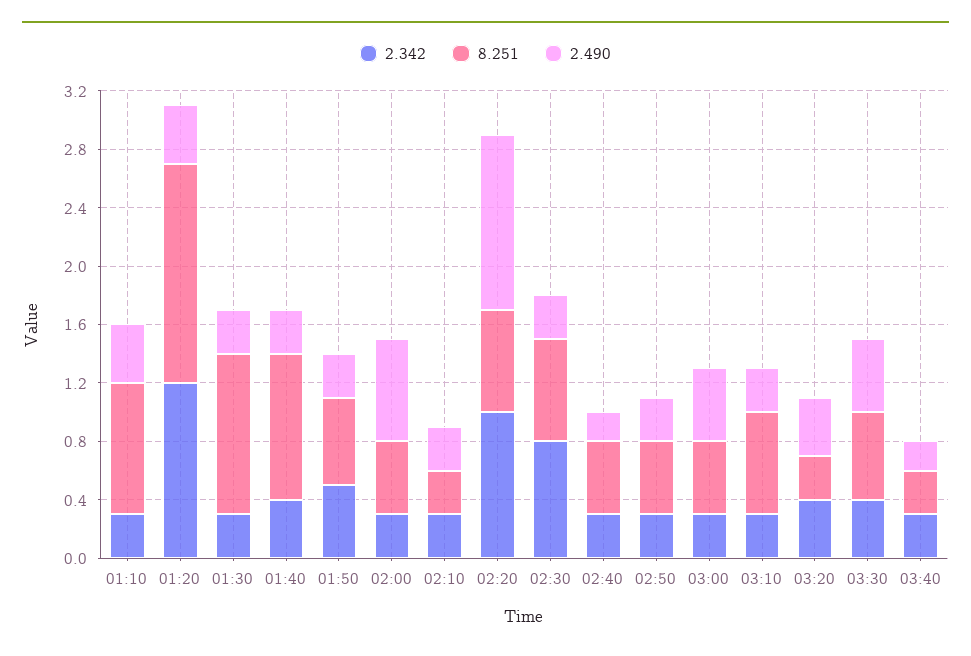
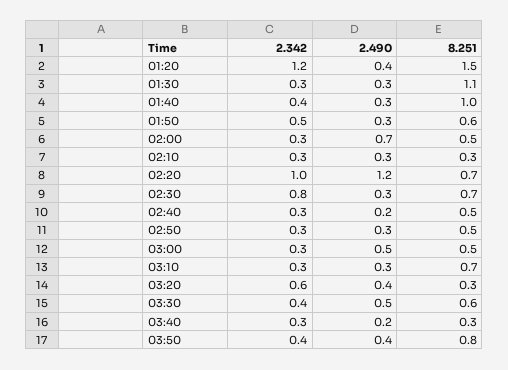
2.342, 01:10: 0.3 -> none
8.251, 01:10: 0.9 -> none
2.490, 01:10: 0.4 -> none
2.342, 03:20: 0.4 -> 0.6
2.342, 03:50: none -> 0.4
2.490, 03:50: none -> 0.4
8.251, 03:50: none -> 0.8

